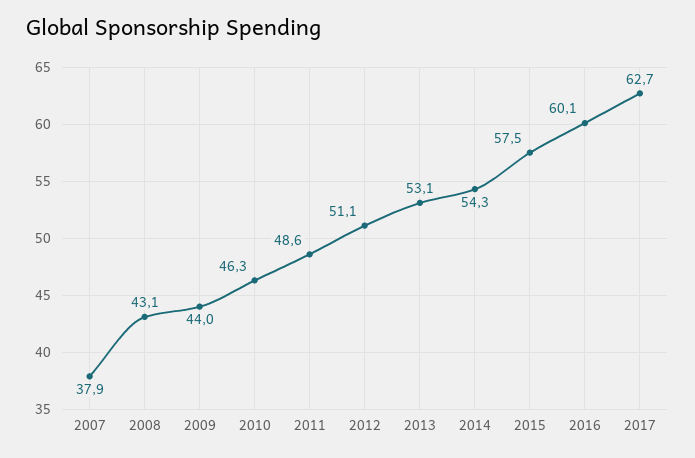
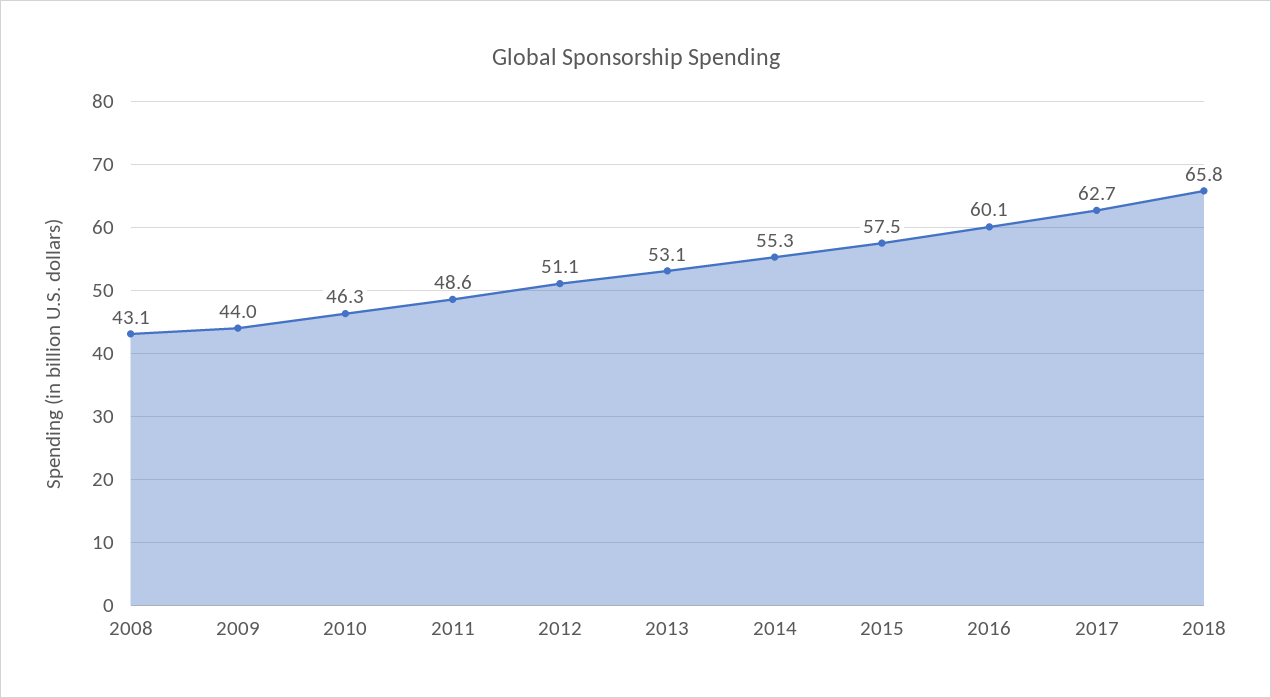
2007: 37.9 -> none
2014: 54.3 -> 55.3
2018: none -> 65.8

